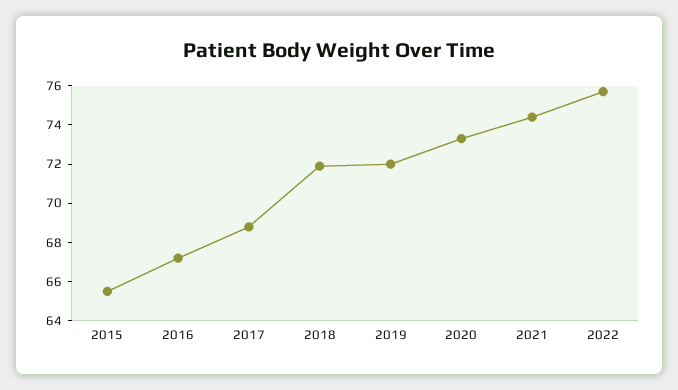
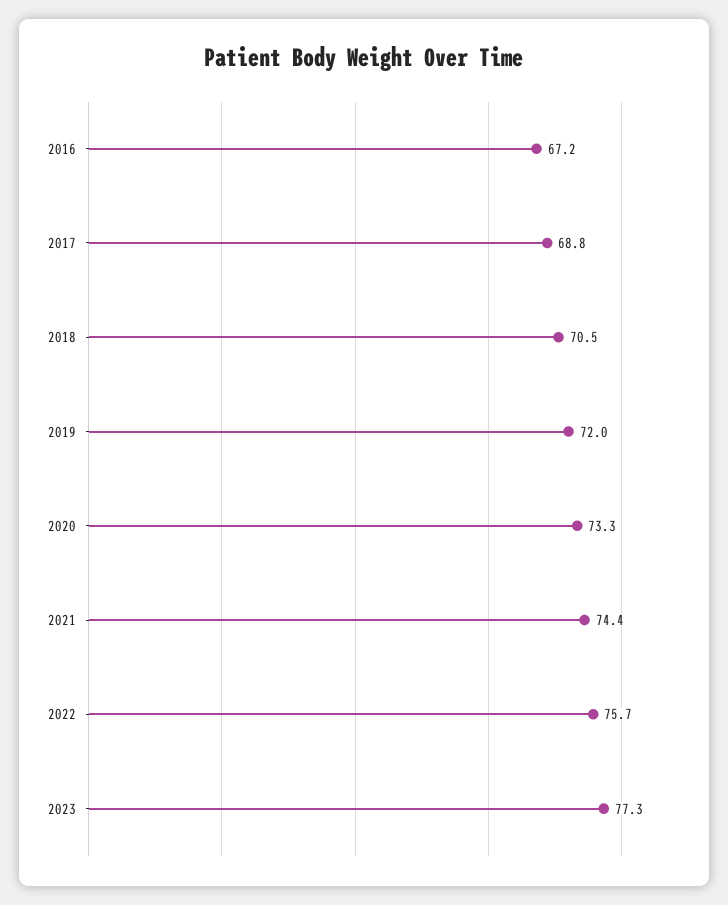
2015: 65.5 -> none
2018: 72 -> 70.5
2023: none -> 77.3

